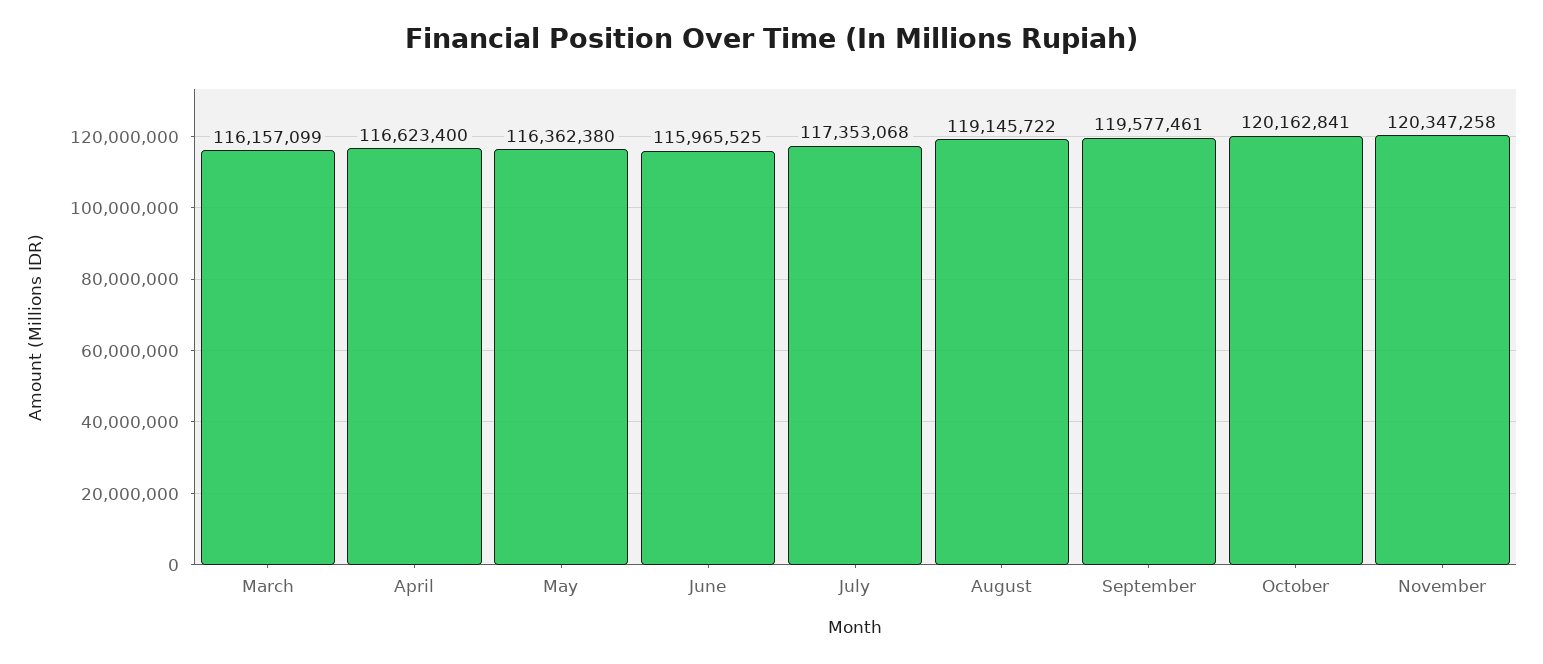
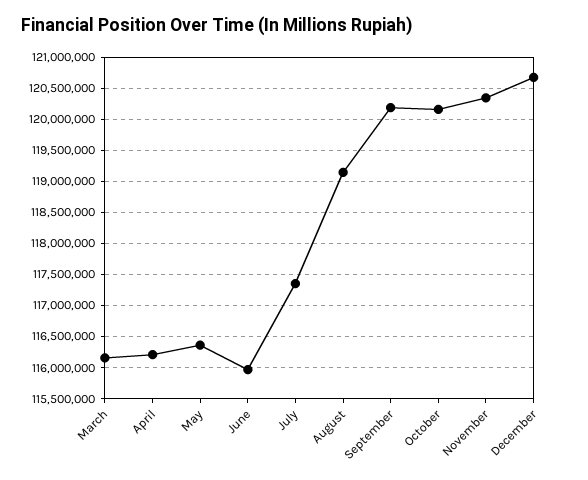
April: 116623400 -> 116200000
September: 119577461 -> 120200000
December: none -> 120700000

